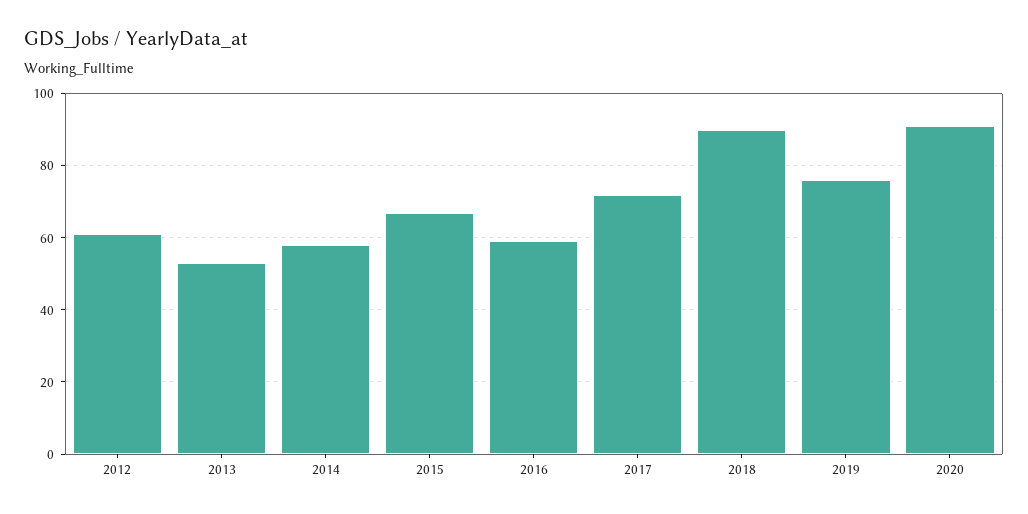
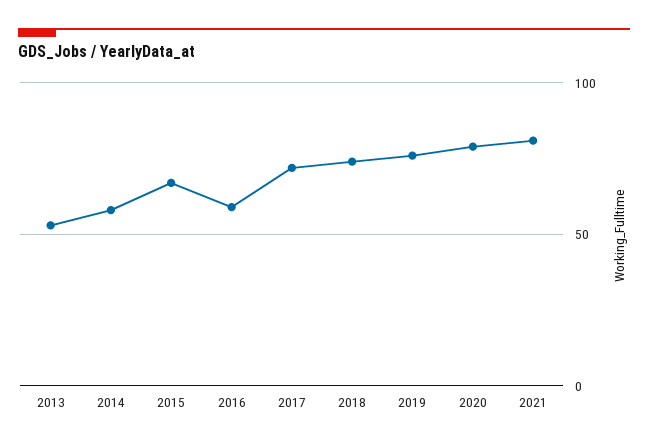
2012: 60 -> none
2018: 90 -> 75
2020: 90 -> 80
2021: none -> 80

